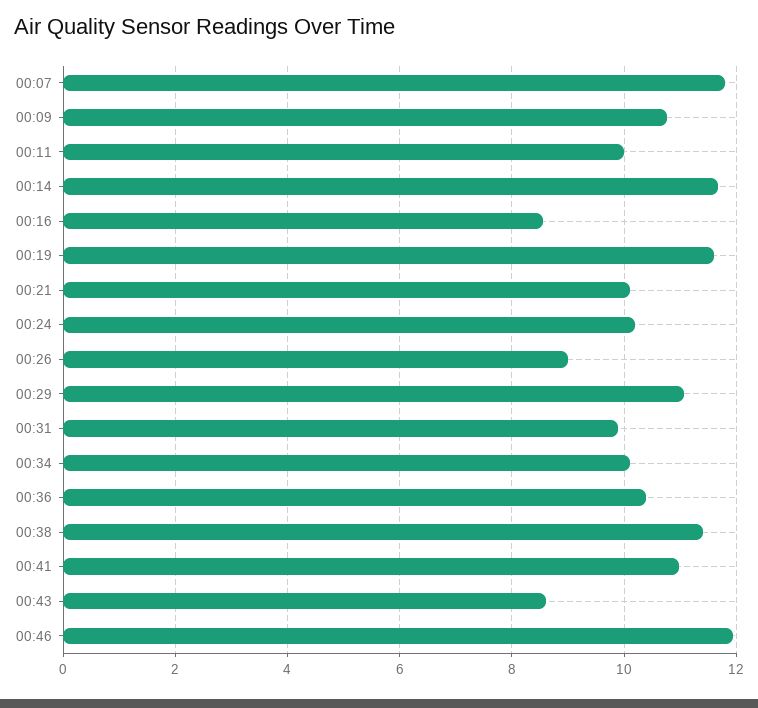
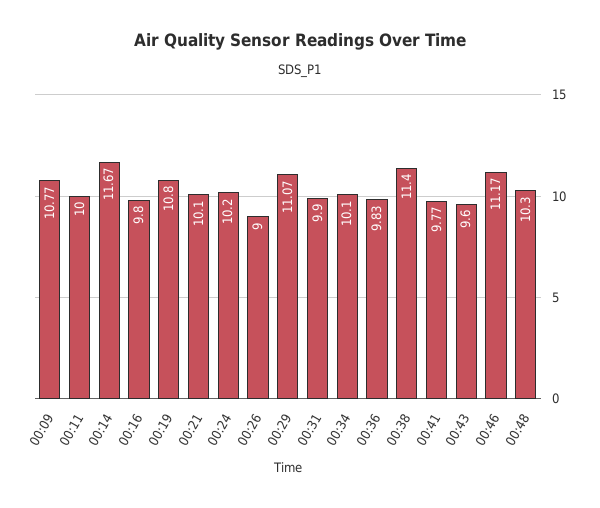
00:07: 11.8 -> none
00:16: 8.6 -> 9.8
00:19: 11.6 -> 10.8
00:36: 10.4 -> 9.83
00:41: 11 -> 9.77
00:43: 8.6 -> 9.6
00:46: 12 -> 11.17
00:48: none -> 10.3

